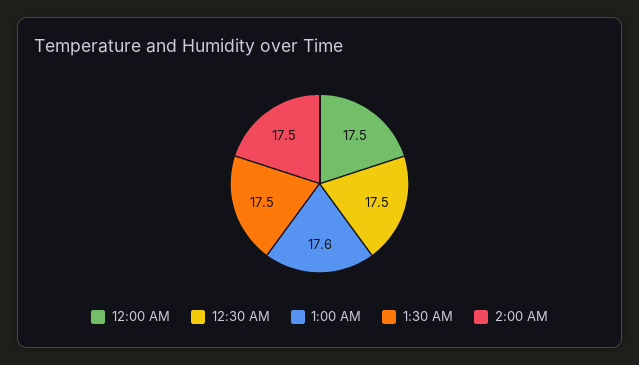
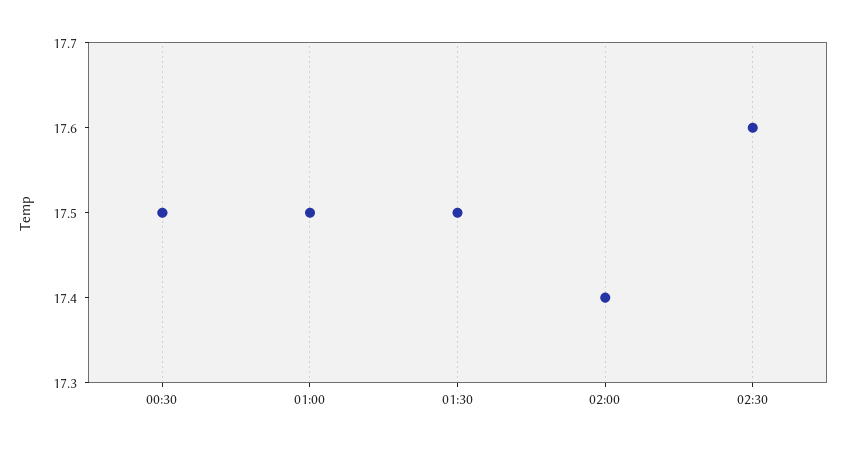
12:00 AM: 17.5 -> none
1:00 AM: 17.6 -> 17.5
2:00 AM: 17.5 -> 17.4
02:30: none -> 17.6

